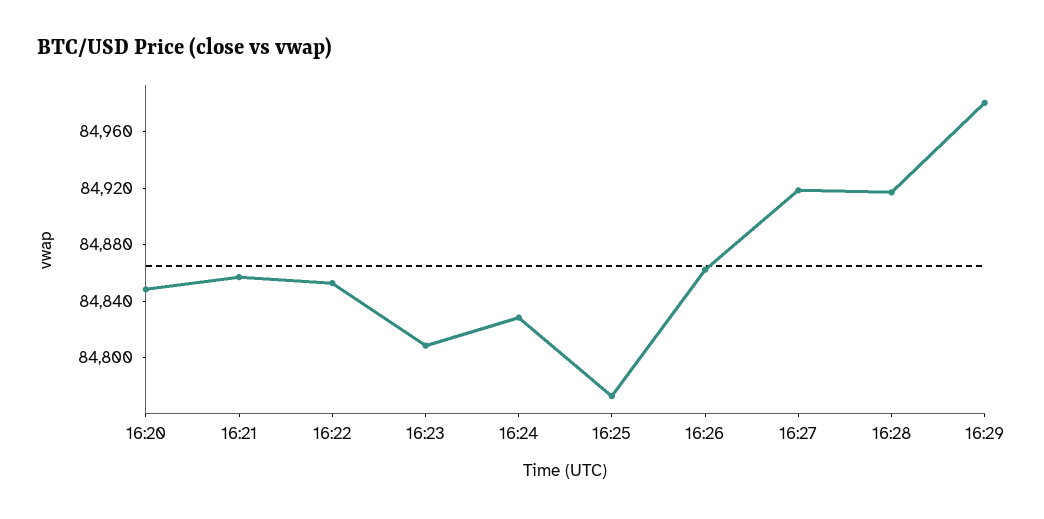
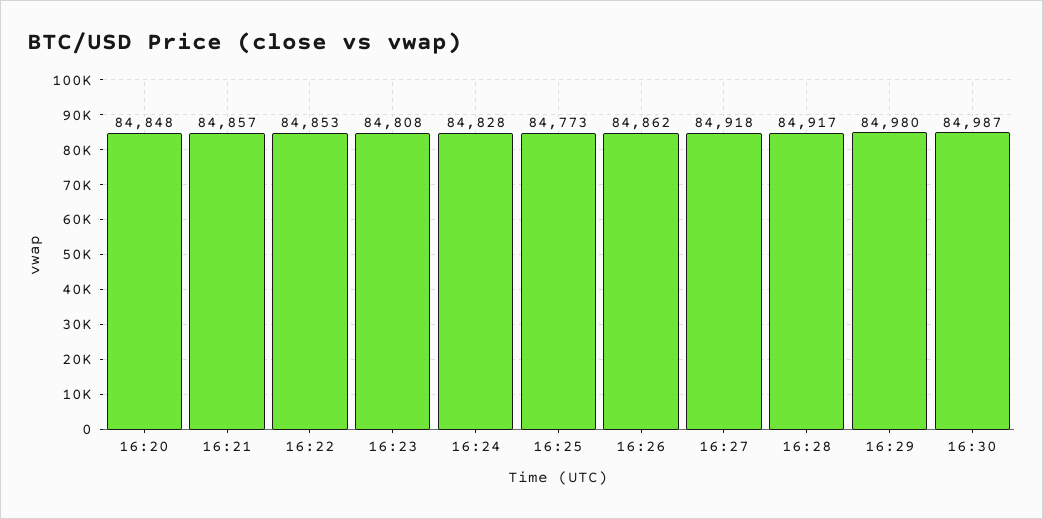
16:30: none -> 84987

